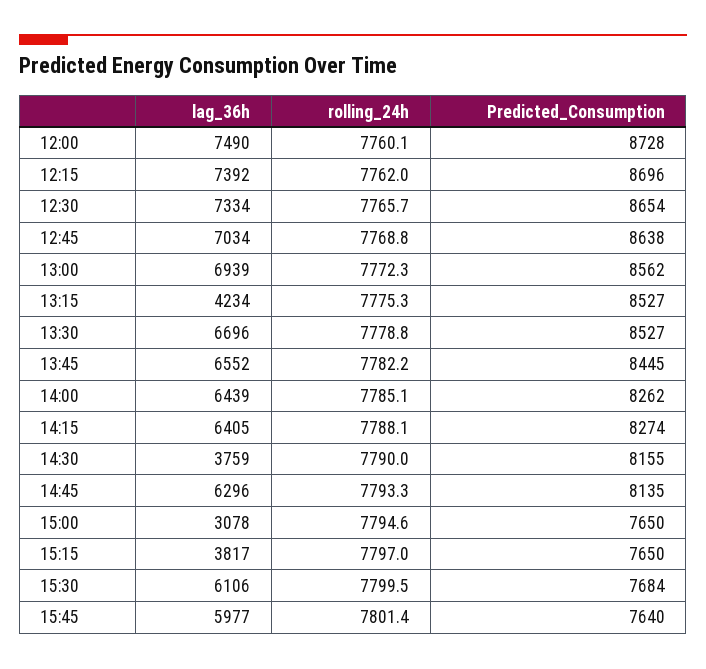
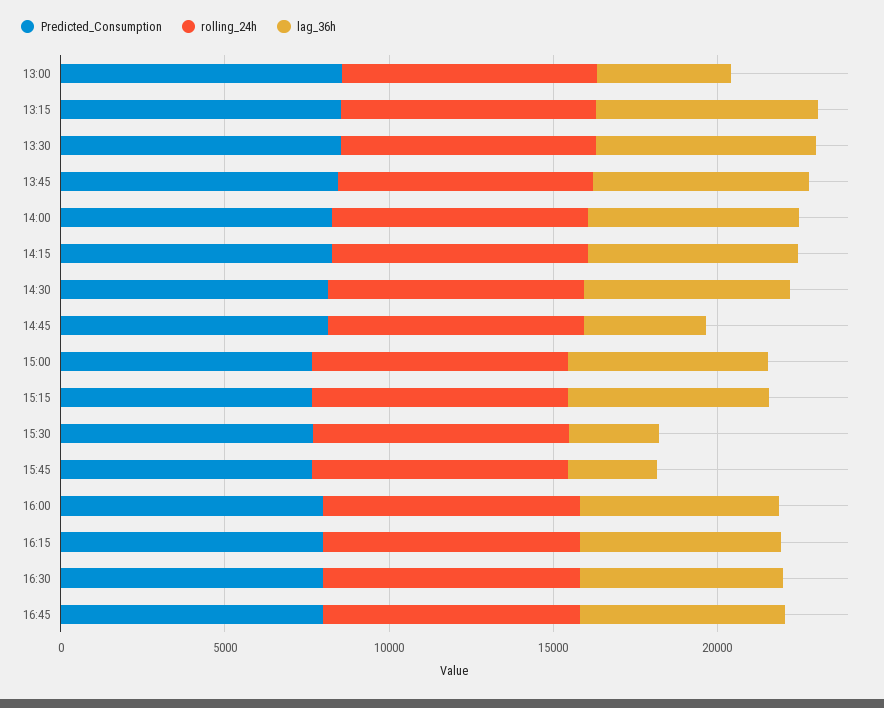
lag_36h, 12:00: 7490 -> none
rolling_24h, 12:00: 7760.1 -> none
Predicted_Consumption, 12:00: 8728 -> none
lag_36h, 12:15: 7392 -> none
rolling_24h, 12:15: 7762 -> none
Predicted_Consumption, 12:15: 8696 -> none
lag_36h, 12:30: 7334 -> none
rolling_24h, 12:30: 7765.7 -> none
Predicted_Consumption, 12:30: 8654 -> none
lag_36h, 12:45: 7034 -> none
rolling_24h, 12:45: 7768.8 -> none
Predicted_Consumption, 12:45: 8638 -> none
lag_36h, 13:00: 6939 -> 4000
lag_36h, 13:15: 4234 -> 7000
lag_36h, 14:30: 3759 -> 6000
lag_36h, 14:45: 6296 -> 4000
lag_36h, 15:00: 3078 -> 6000
lag_36h, 15:15: 3817 -> 6000
lag_36h, 15:30: 6106 -> 3000
lag_36h, 15:45: 5977 -> 3000
Predicted_Consumption, 16:00: none -> 8000
rolling_24h, 16:00: none -> 8000
lag_36h, 16:00: none -> 6000
Predicted_Consumption, 16:15: none -> 8000
rolling_24h, 16:15: none -> 8000
lag_36h, 16:15: none -> 6000
Predicted_Consumption, 16:30: none -> 8000
rolling_24h, 16:30: none -> 8000
lag_36h, 16:30: none -> 6000
Predicted_Consumption, 16:45: none -> 8000
rolling_24h, 16:45: none -> 8000
lag_36h, 16:45: none -> 6000

